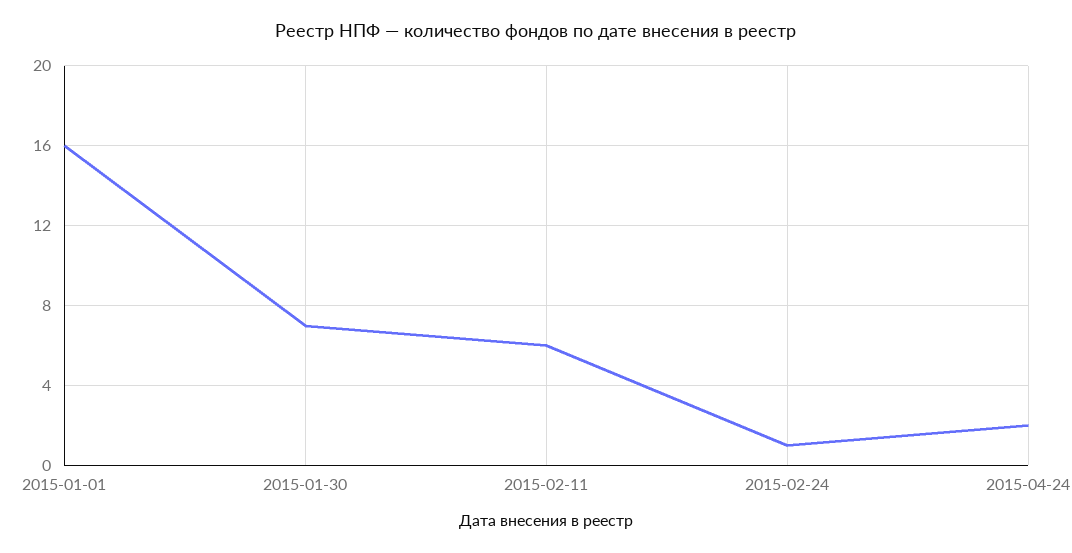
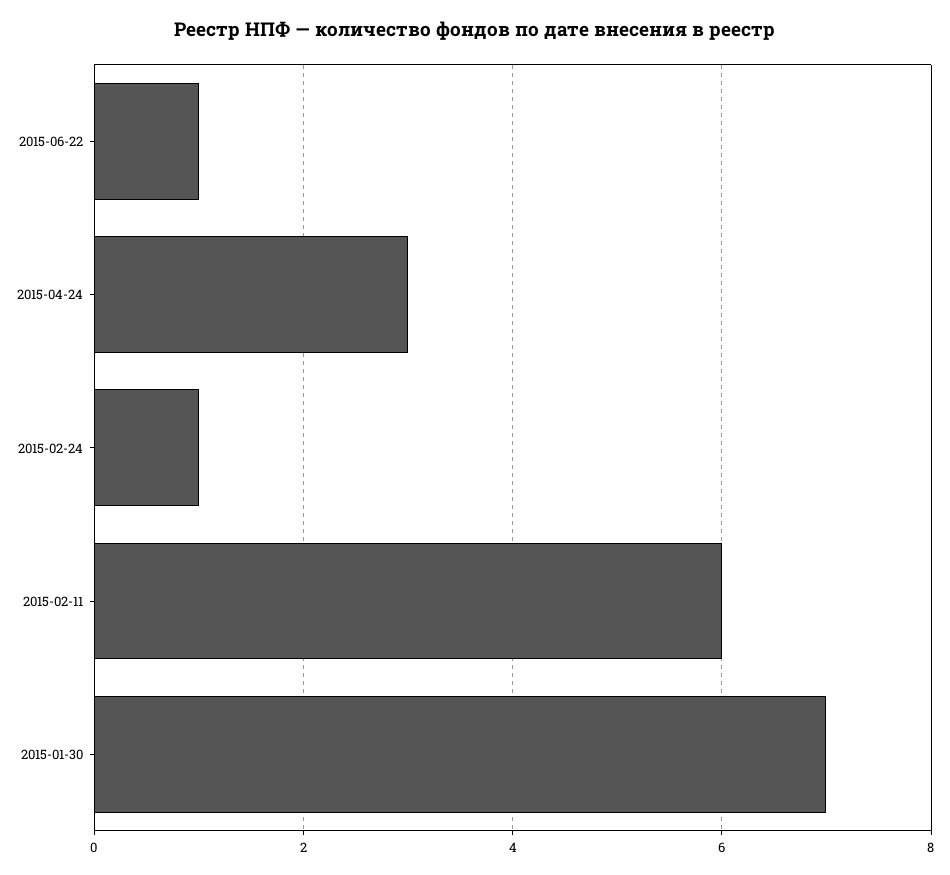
2015-01-01: 16 -> none
2015-04-24: 2 -> 3
2015-06-22: none -> 1

